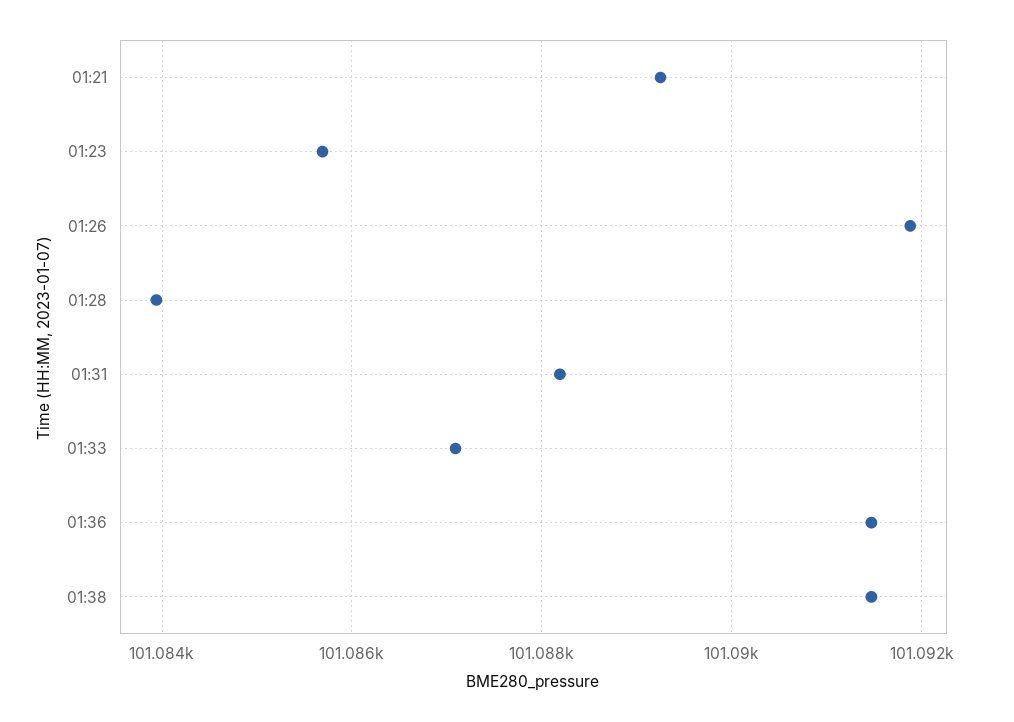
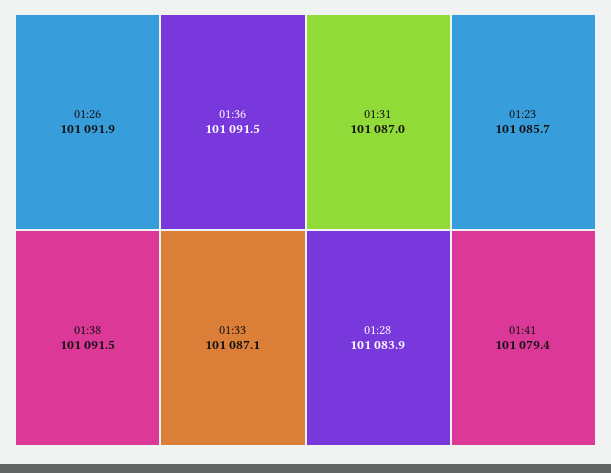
01:21: 101089.2 -> none
01:31: 101088.2 -> 101087
01:41: none -> 101079.4

